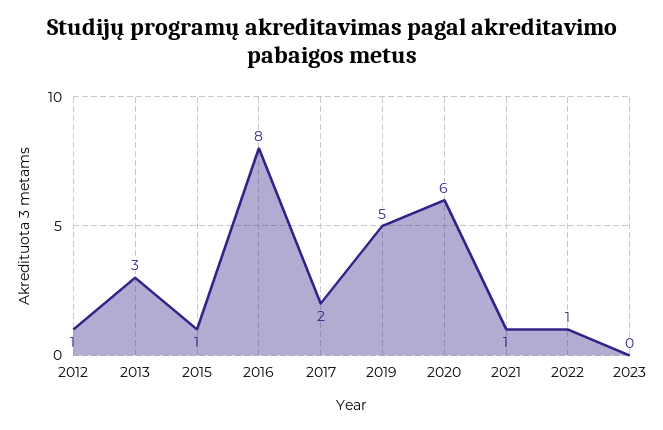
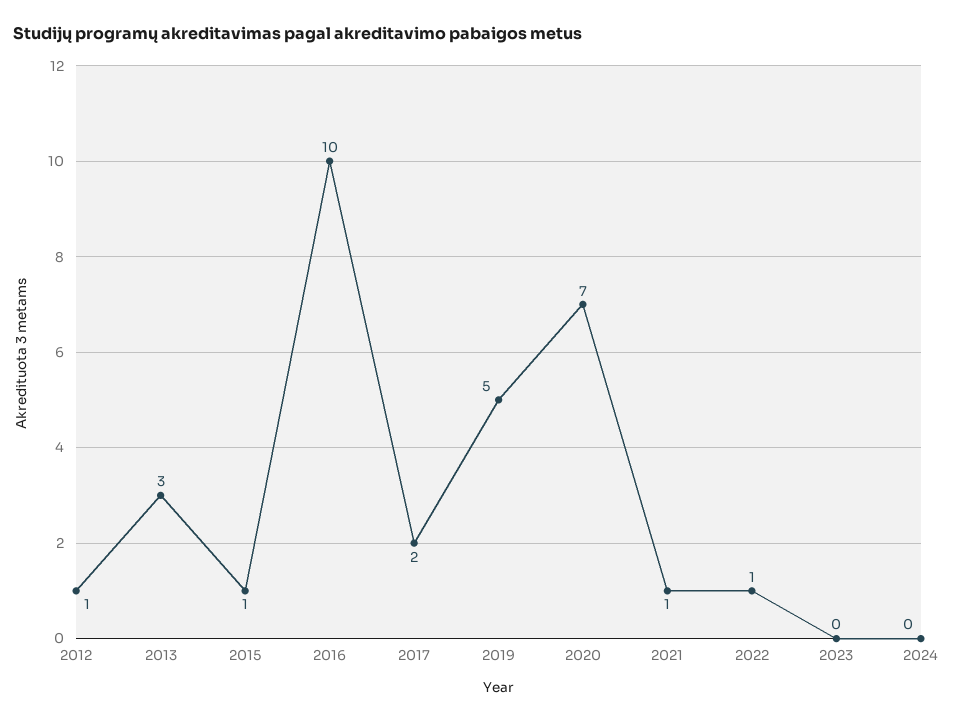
2016: 8 -> 10
2020: 6 -> 7
2024: none -> 0

